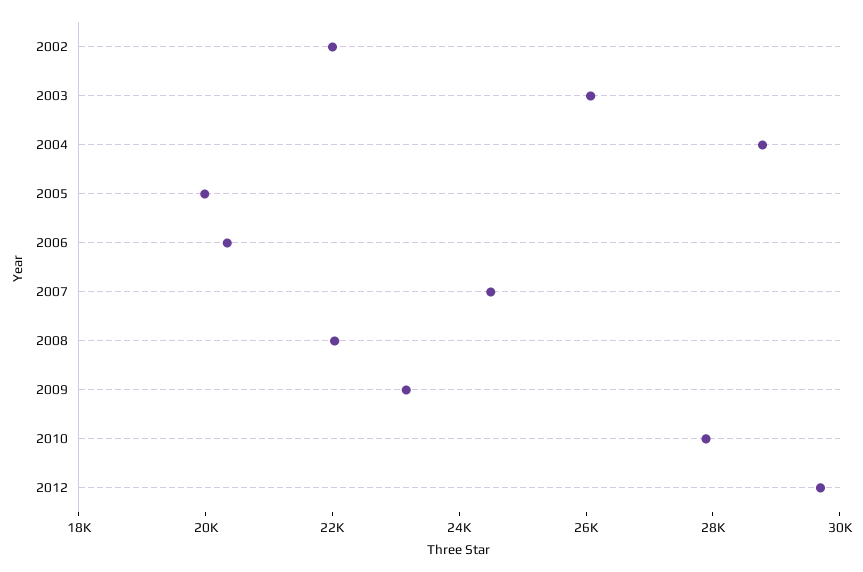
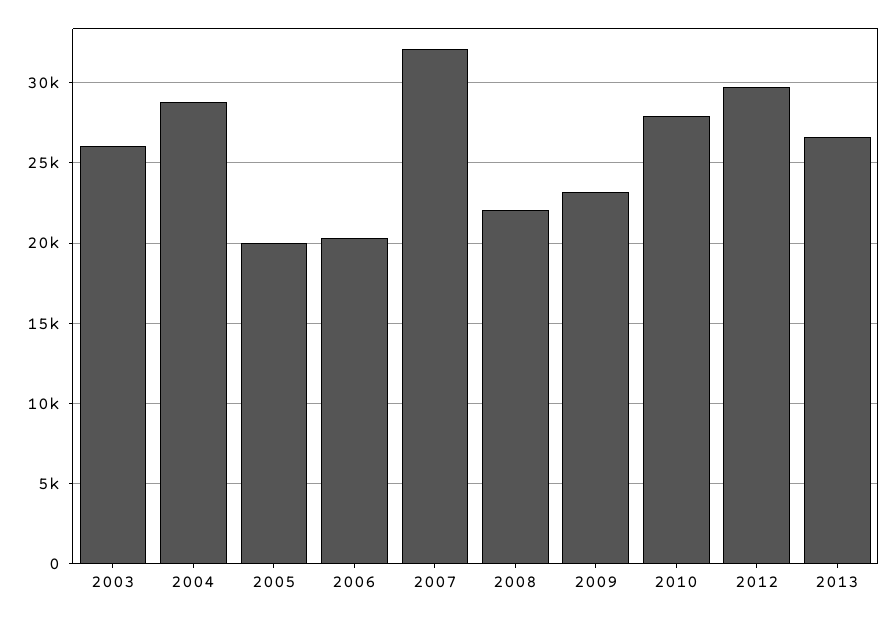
2002: 22000 -> none
2007: 24500 -> 32000
2013: none -> 26500

